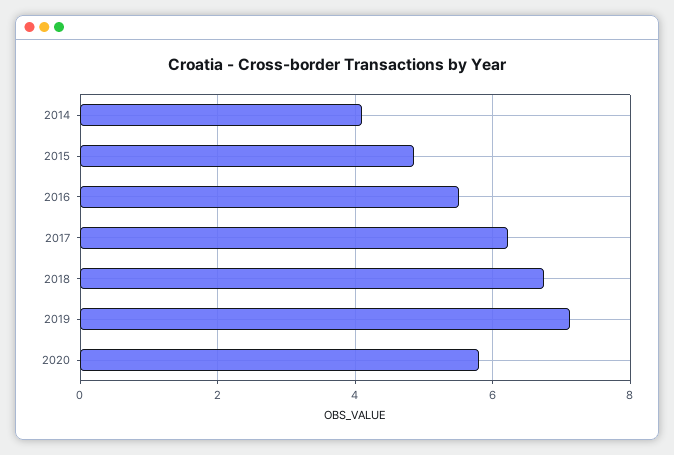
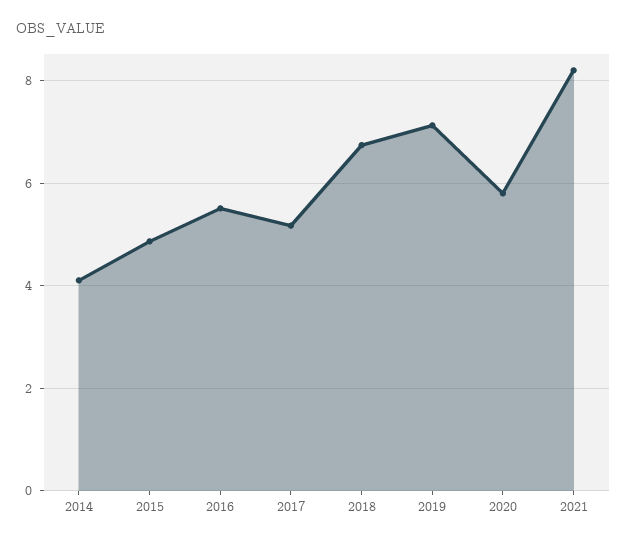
2017: 6.2 -> 5.2
2021: none -> 8.2

